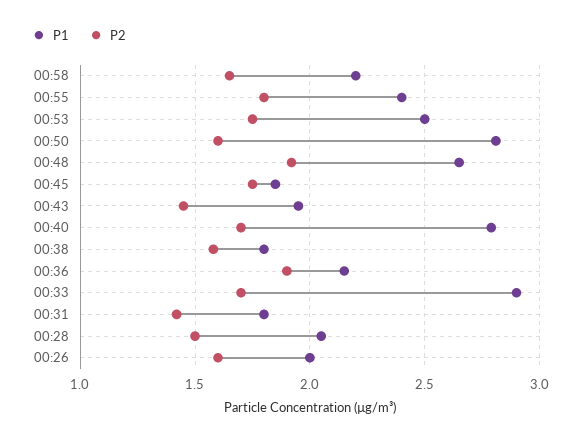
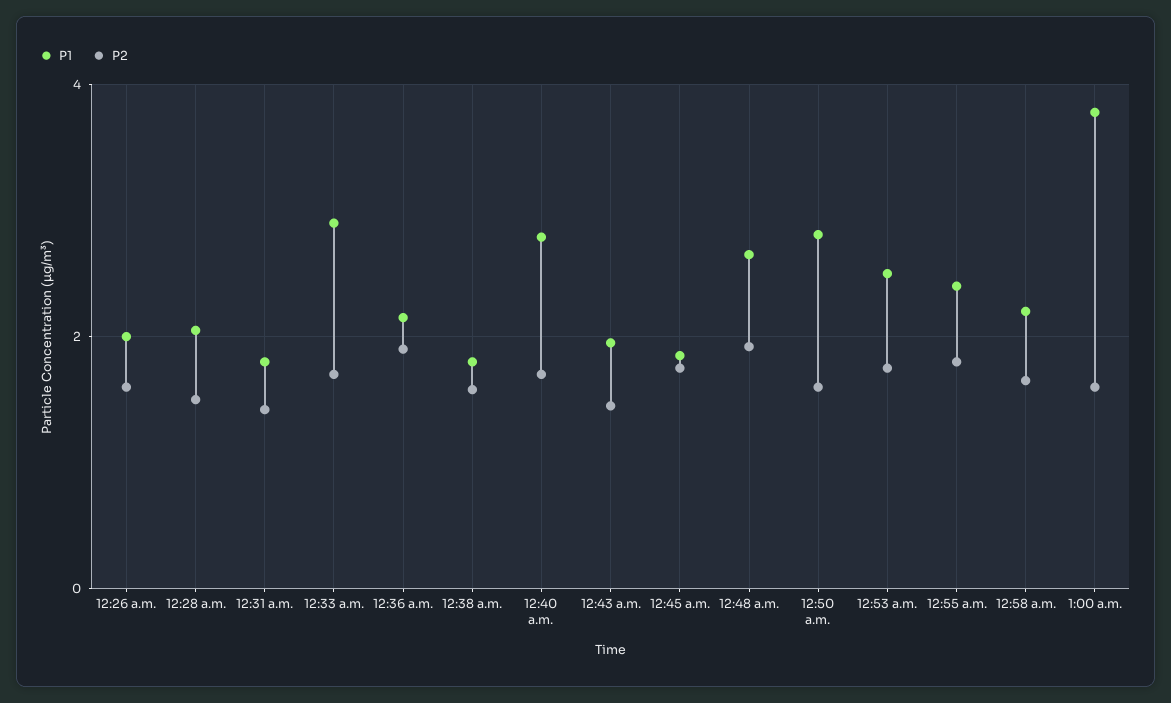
P1, 1:00 a.m.: none -> 3.8
P2, 1:00 a.m.: none -> 1.6

